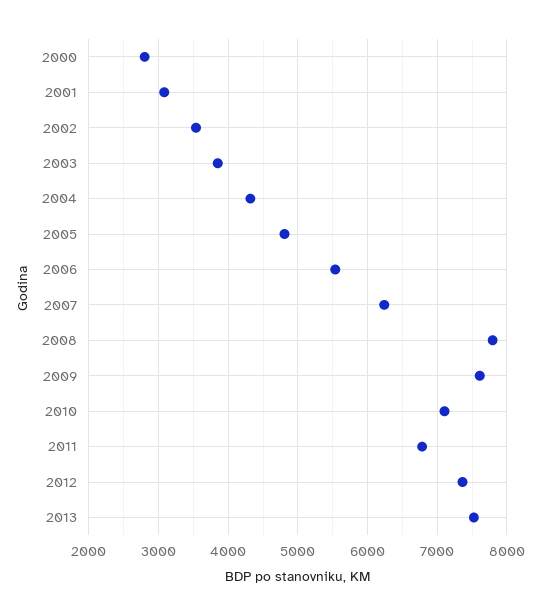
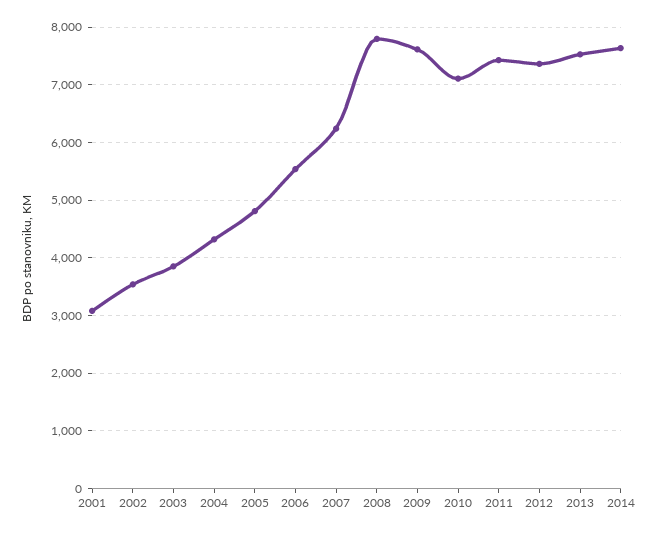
2000: 2800 -> none
2011: 6800 -> 7400
2014: none -> 7600

